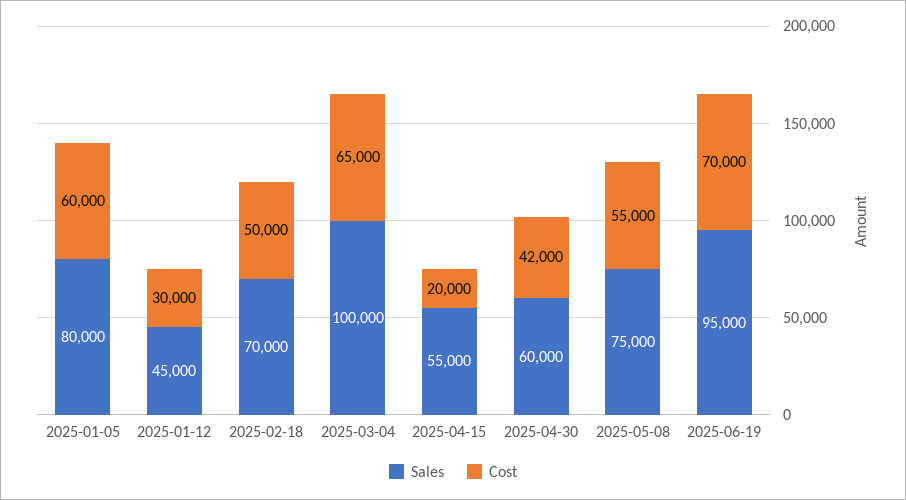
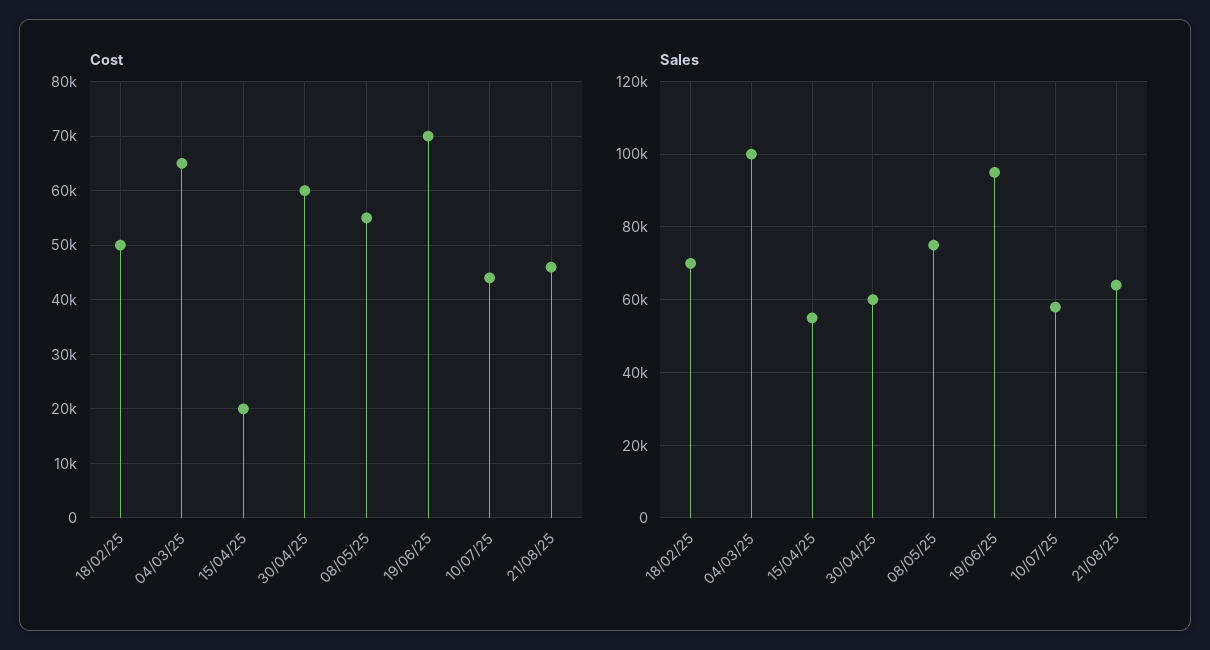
Sales, 2025-01-05: 80000 -> none
Cost, 2025-01-05: 60000 -> none
Sales, 2025-01-12: 45000 -> none
Cost, 2025-01-12: 30000 -> none
Cost, 2025-04-30: 42000 -> 60000
Cost, 10/07/25: none -> 44000
Cost, 21/08/25: none -> 46000
Sales, 10/07/25: none -> 58000
Sales, 21/08/25: none -> 64000

